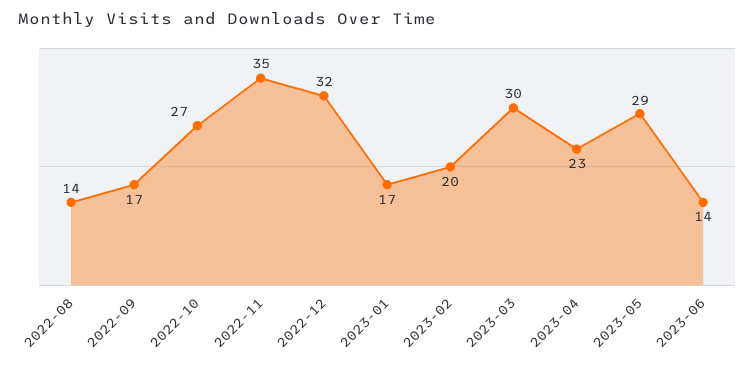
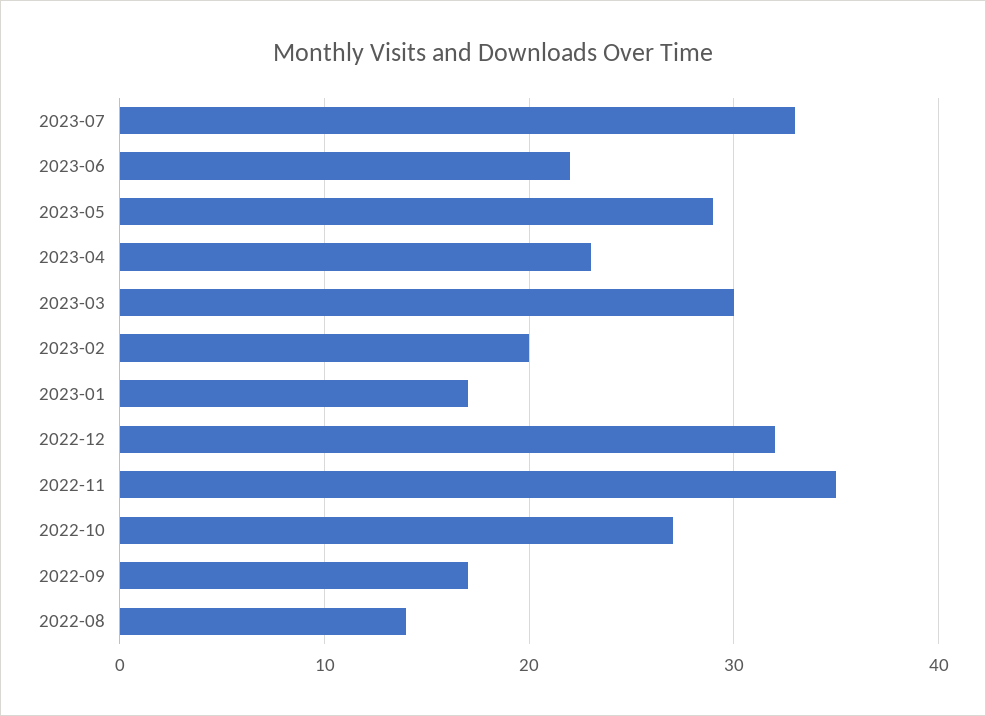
2023-06: 14 -> 22
2023-07: none -> 33

